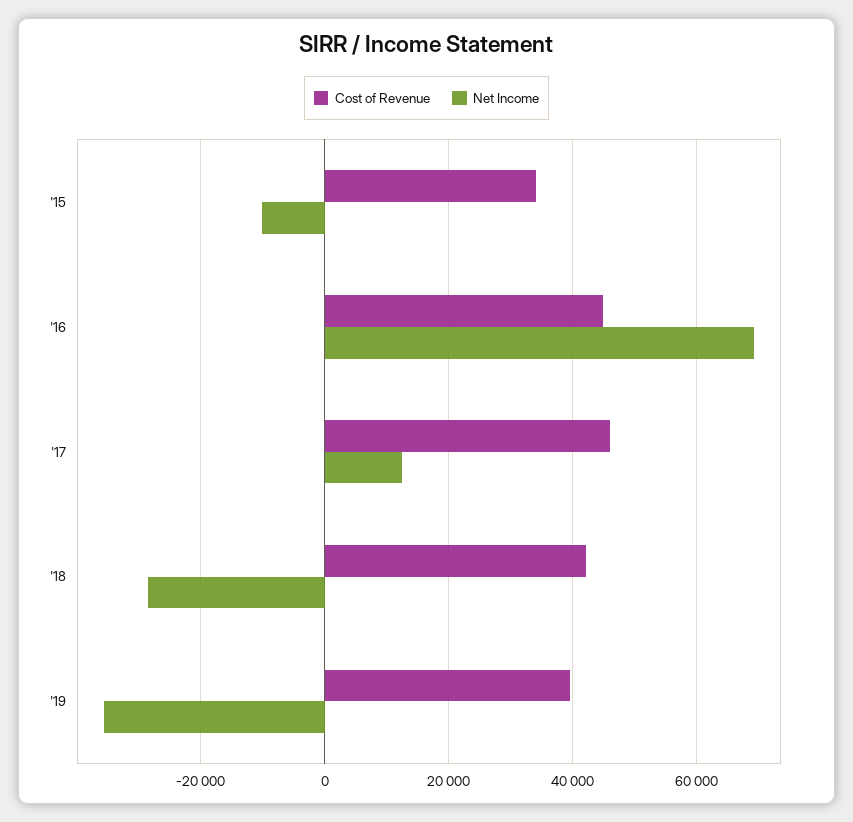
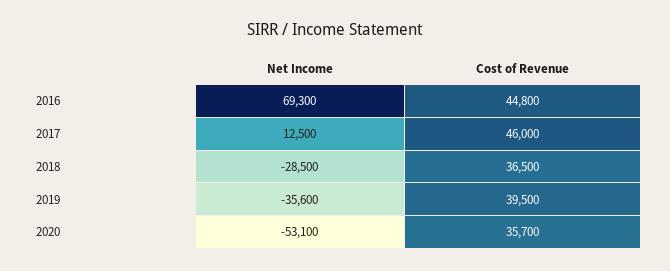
Cost of Revenue, '15: 34000 -> none
Net Income, '15: -10000 -> none
Cost of Revenue, '18: 42000 -> 36500
Net Income, 2020: none -> -53100
Cost of Revenue, 2020: none -> 35700

